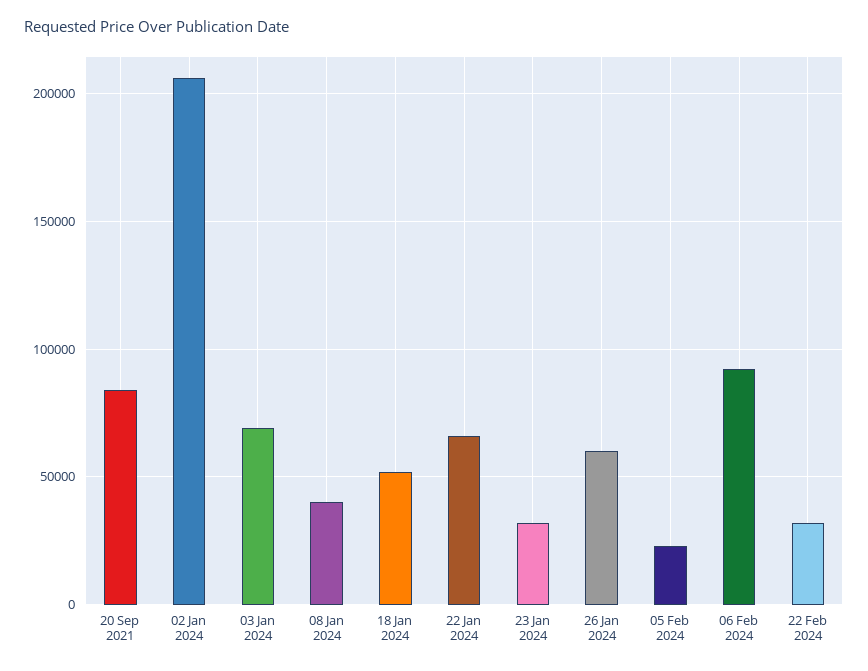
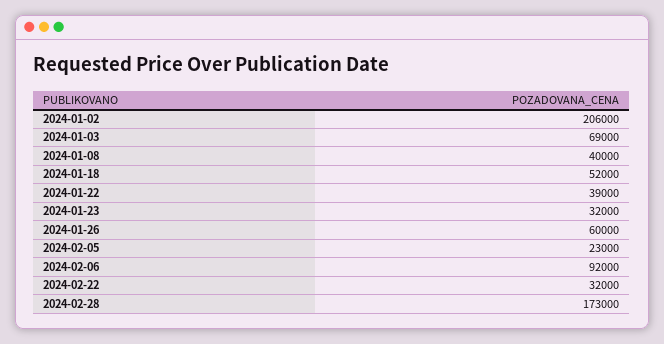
20 Sep 2021: 85000 -> none
22 Jan 2024: 65000 -> 39000
2024-02-28: none -> 173000

